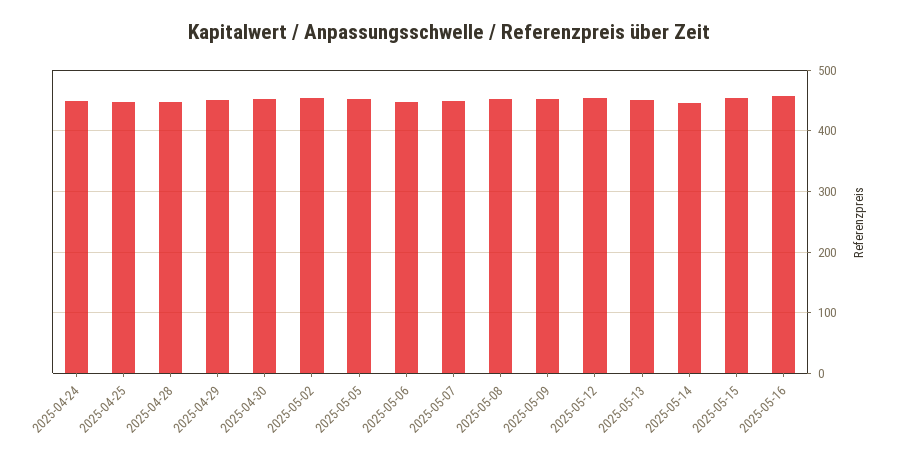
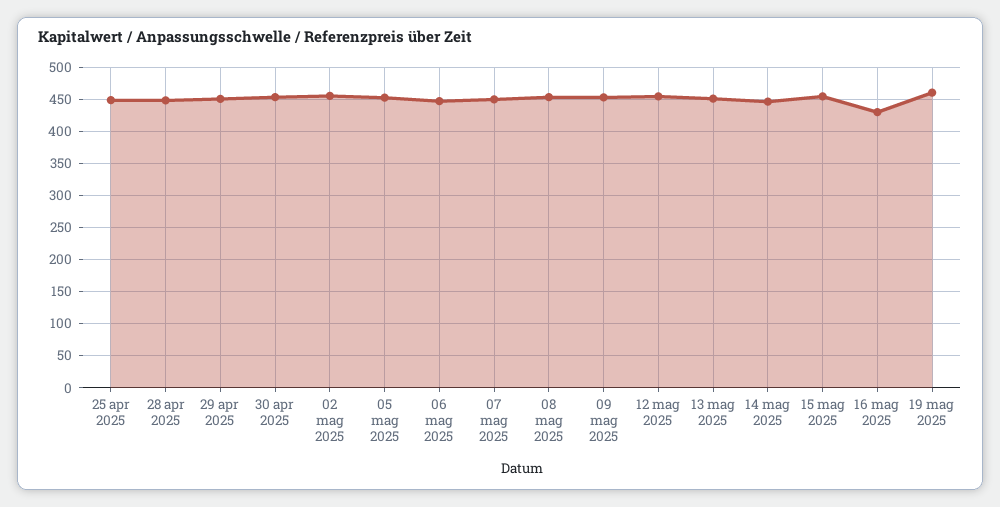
2025-04-24: 450 -> none
2025-05-16: 460 -> 430
19 mag 2025: none -> 460

